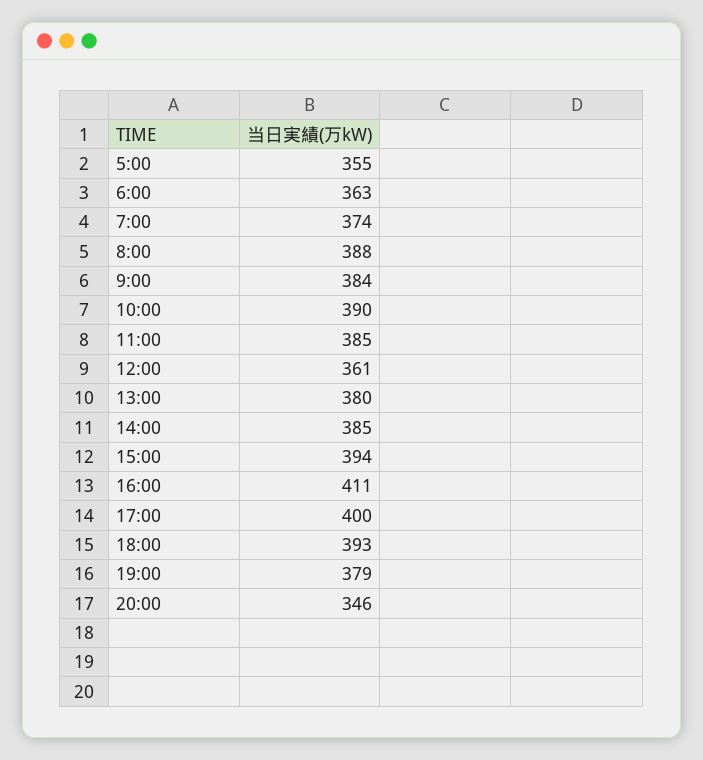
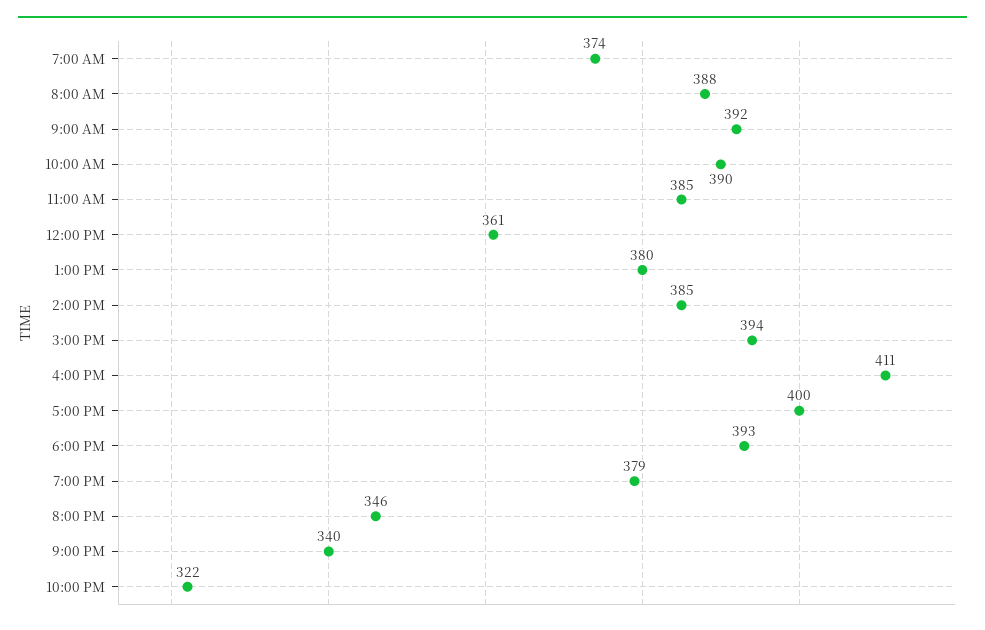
5:00: 355 -> none
6:00: 363 -> none
9:00: 384 -> 392
9:00 PM: none -> 340
10:00 PM: none -> 322

